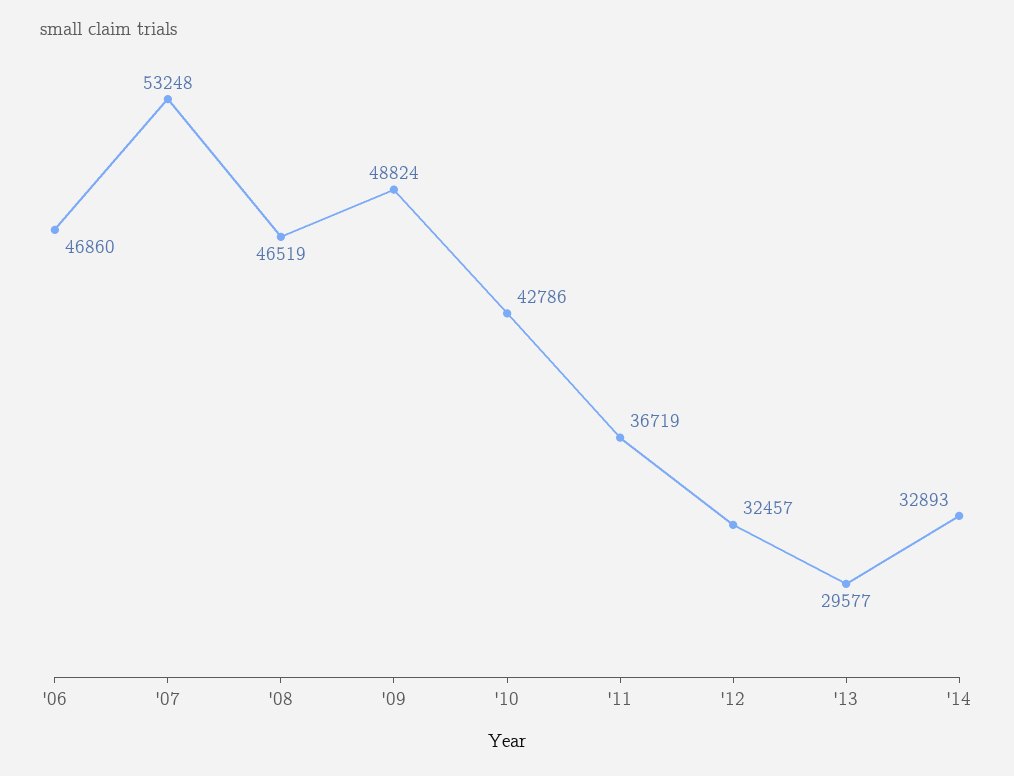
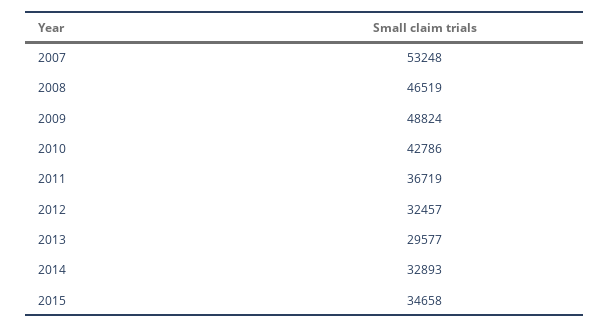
'06: 46860 -> none
2015: none -> 34658

